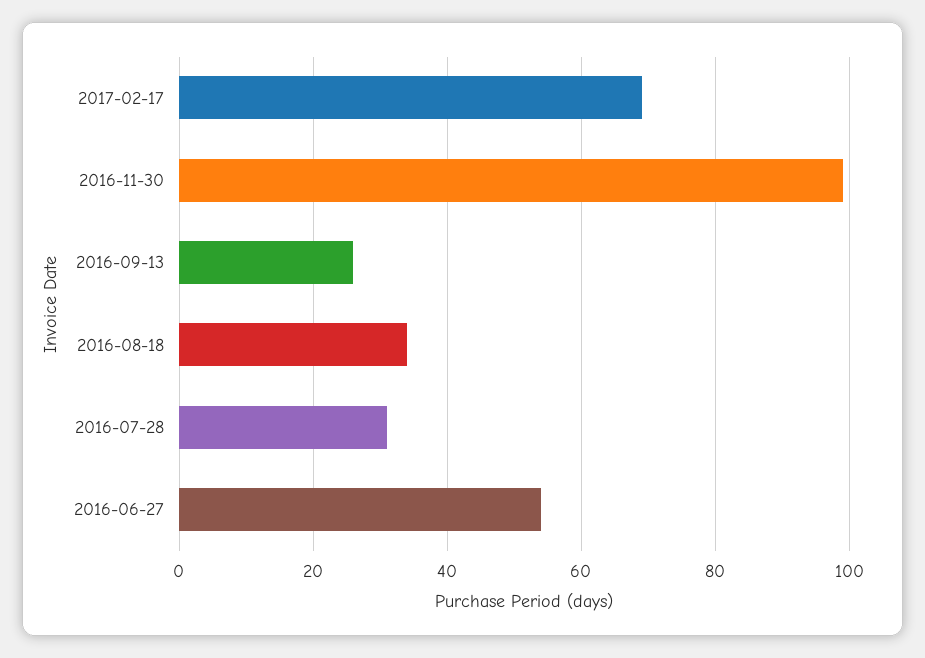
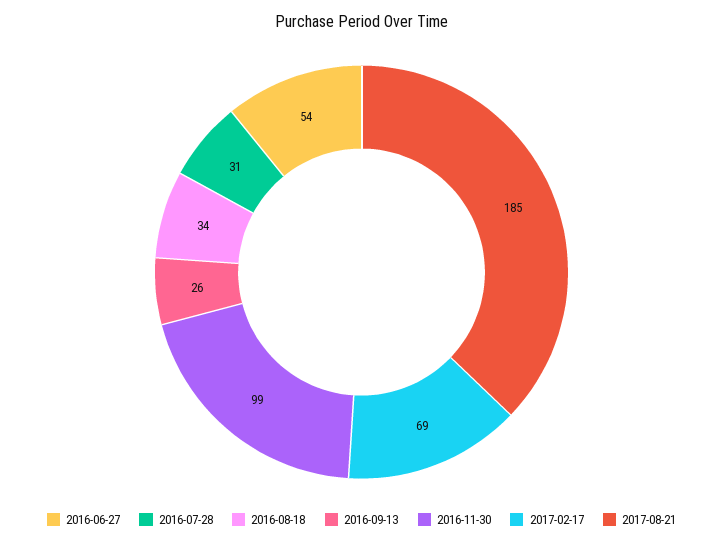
2017-08-21: none -> 185

